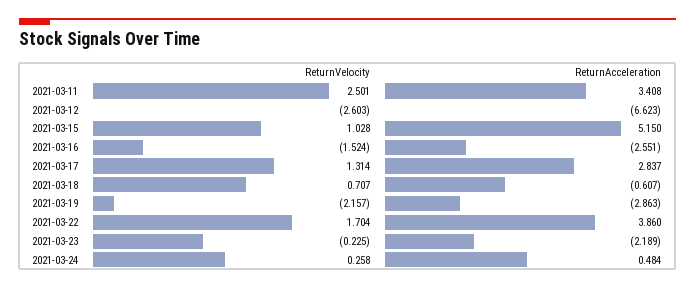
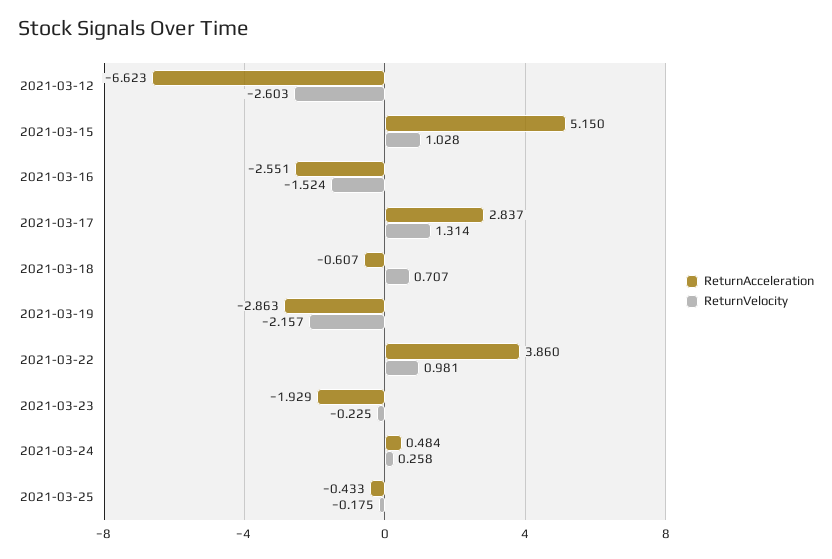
ReturnVelocity, 2021-03-11: 2.501 -> none
ReturnAcceleration, 2021-03-11: 3.408 -> none
ReturnVelocity, 2021-03-22: 1.704 -> 0.981
ReturnAcceleration, 2021-03-23: -2.189 -> -1.929
ReturnAcceleration, 2021-03-25: none -> -0.433
ReturnVelocity, 2021-03-25: none -> -0.175

